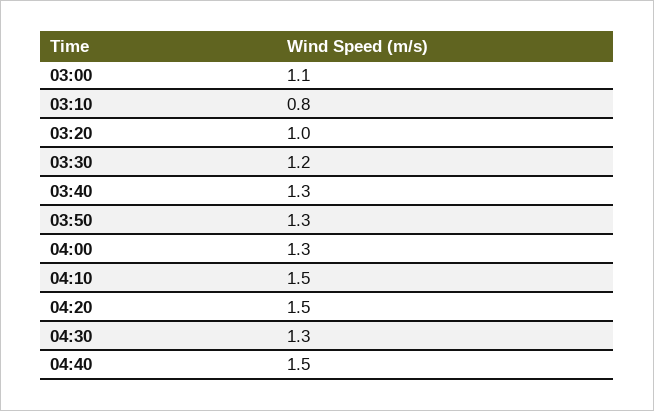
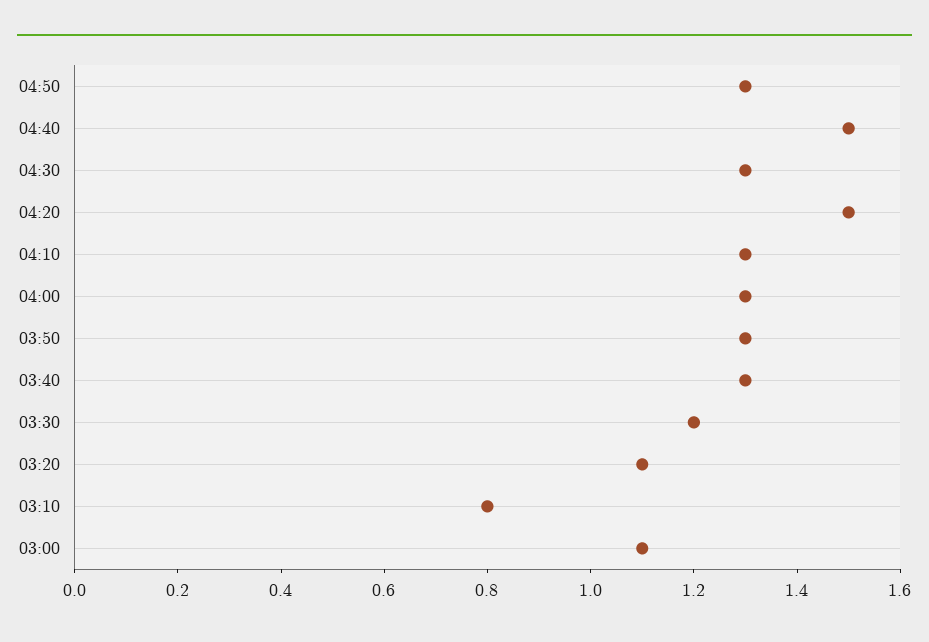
03:20: 1 -> 1.1
04:10: 1.5 -> 1.3
04:50: none -> 1.3

